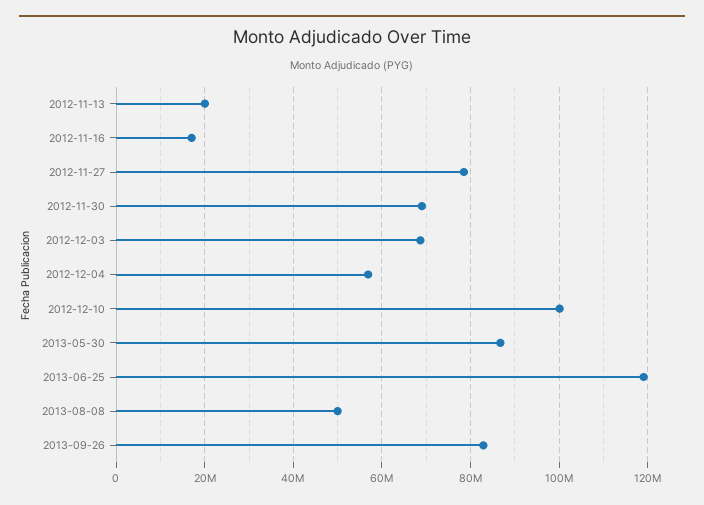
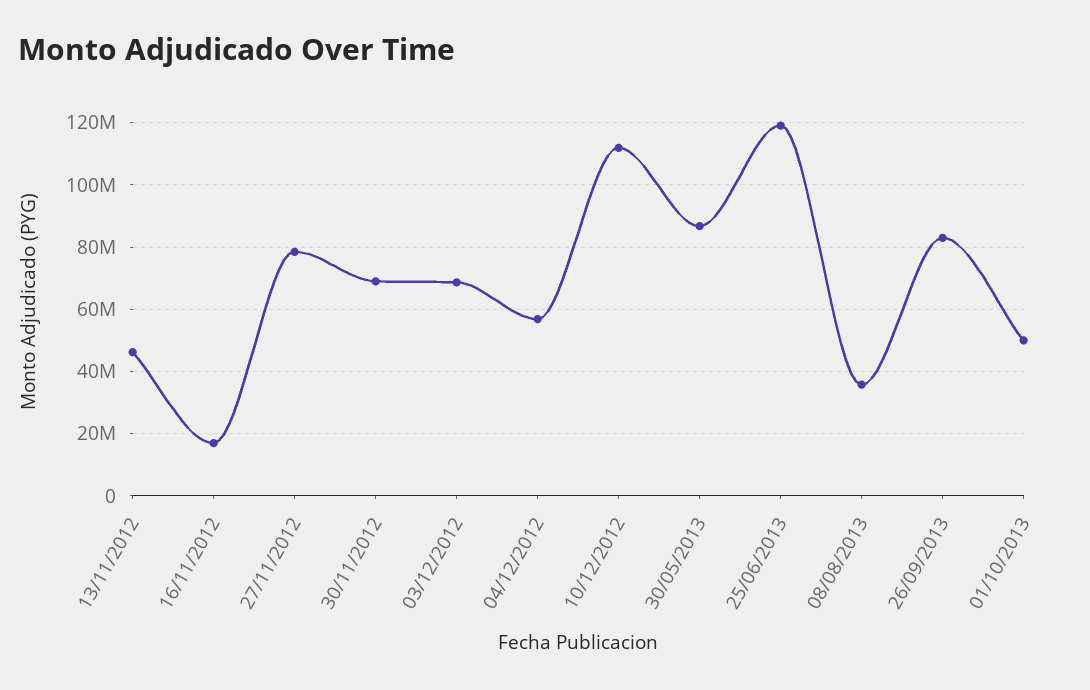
2012-11-13: 20000000 -> 46000000
2012-12-10: 100000000 -> 112000000
2013-08-08: 50000000 -> 36000000
01/10/2013: none -> 50000000

